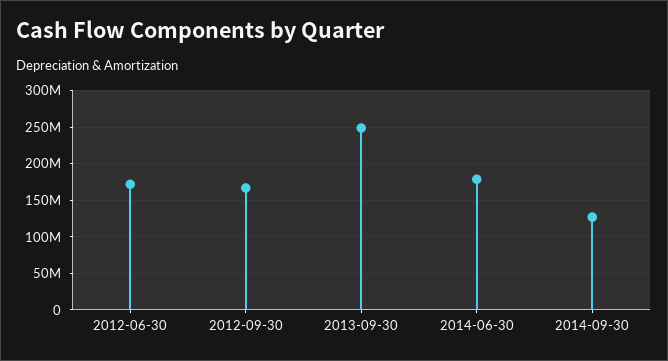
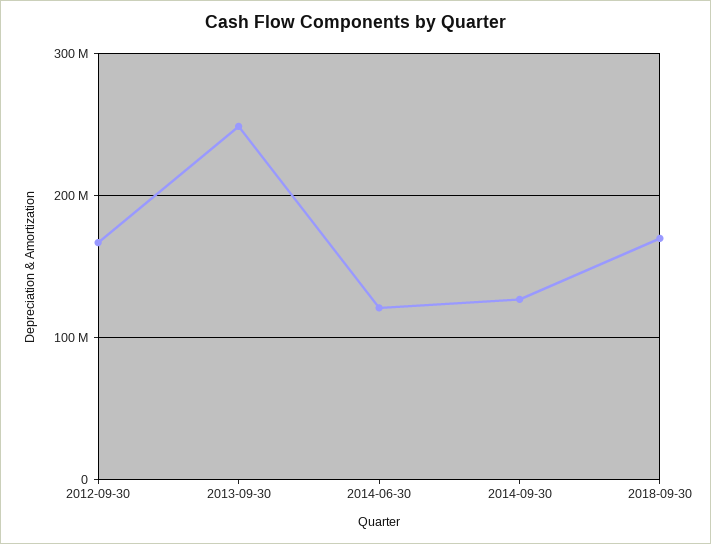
2012-06-30: 170000000 -> none
2014-06-30: 180000000 -> 120000000
2018-09-30: none -> 170000000

